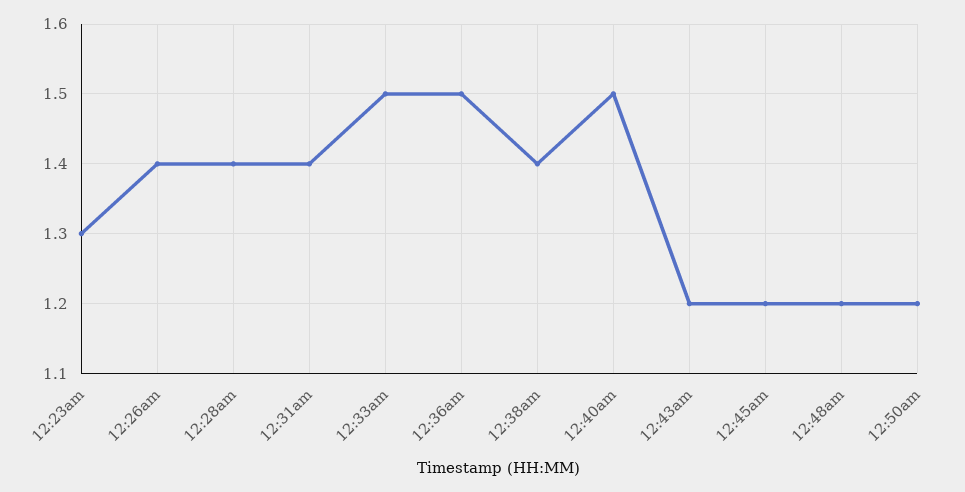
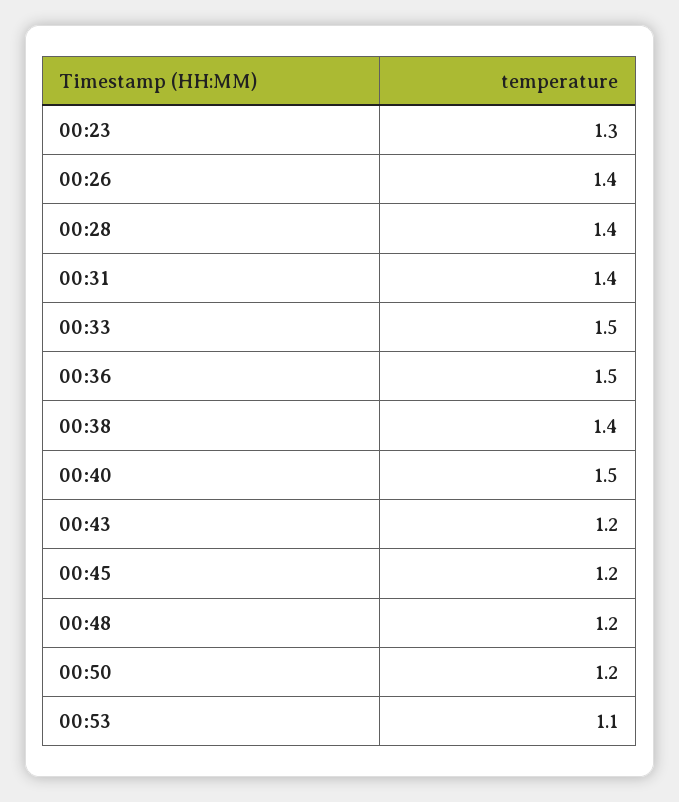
00:53: none -> 1.1

